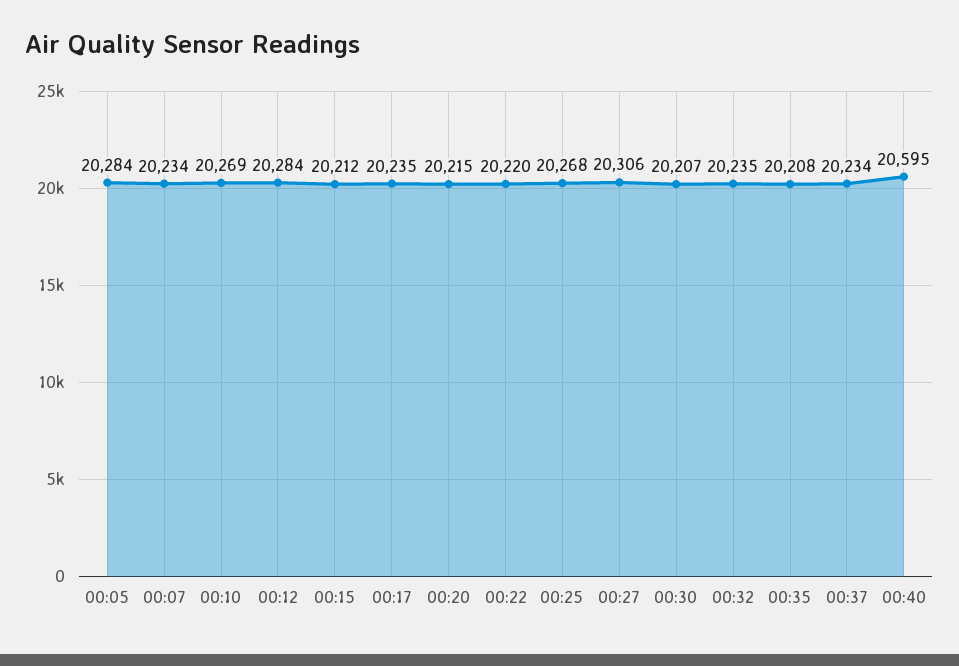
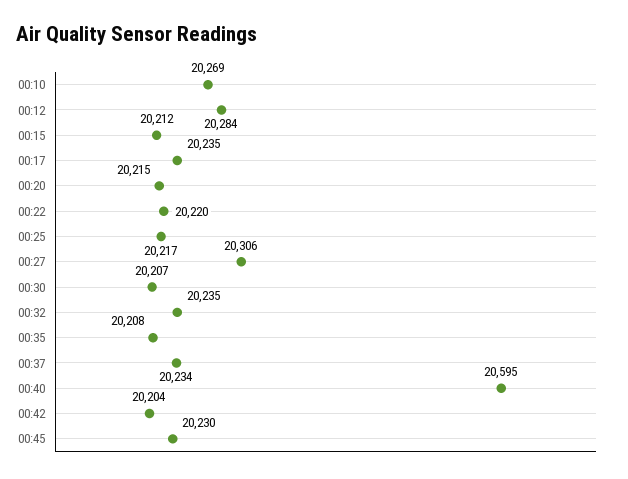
00:05: 20284 -> none
00:07: 20234 -> none
00:25: 20268 -> 20217
00:42: none -> 20204
00:45: none -> 20230

